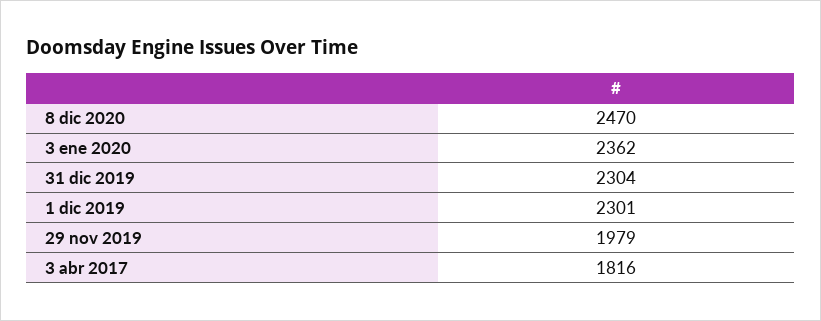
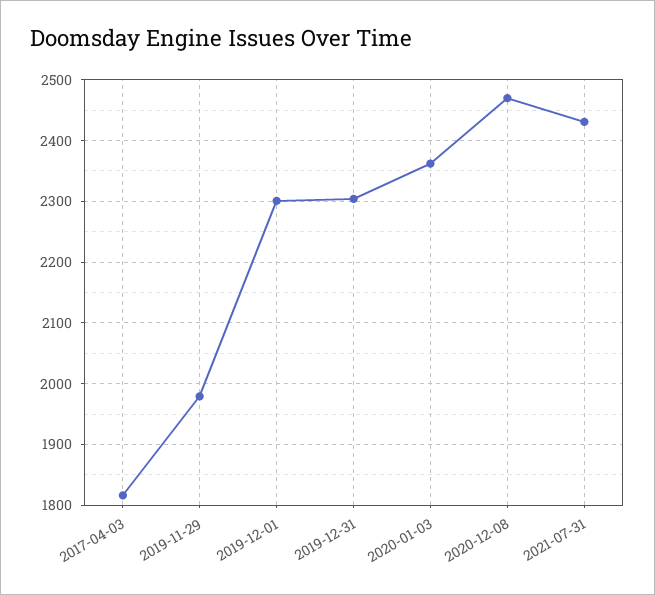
2021-07-31: none -> 2430

